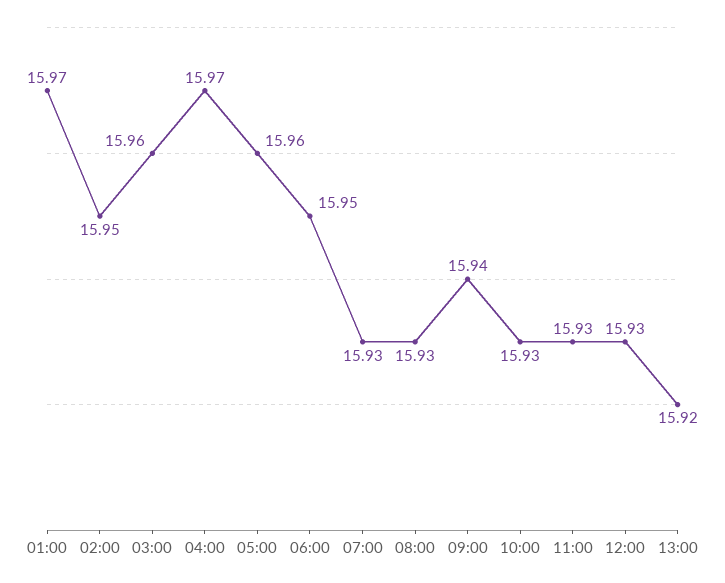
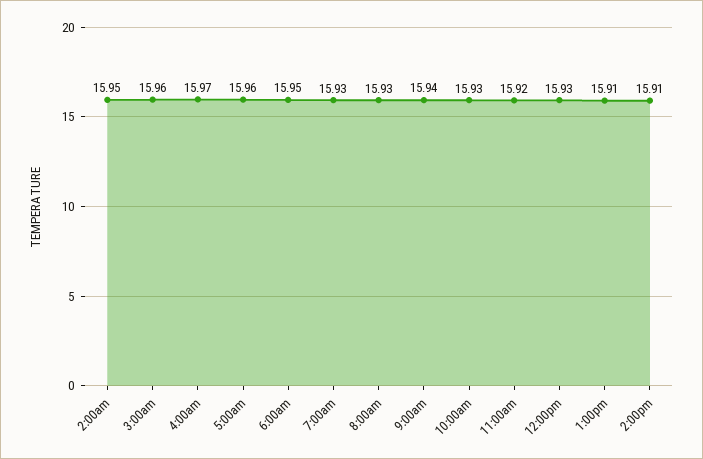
01:00: 15.97 -> none
11:00: 15.93 -> 15.92
13:00: 15.92 -> 15.91
2:00pm: none -> 15.91

